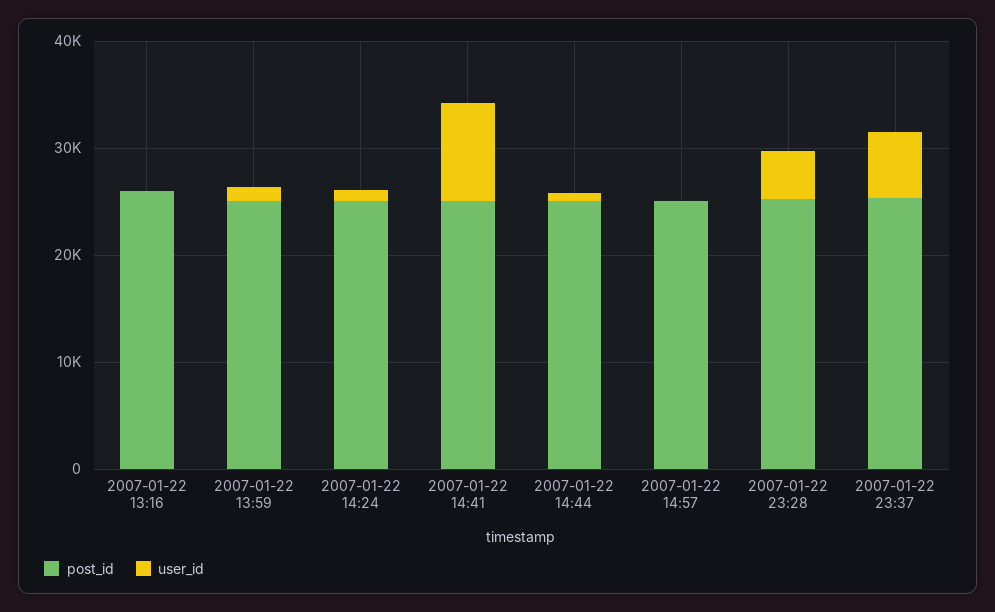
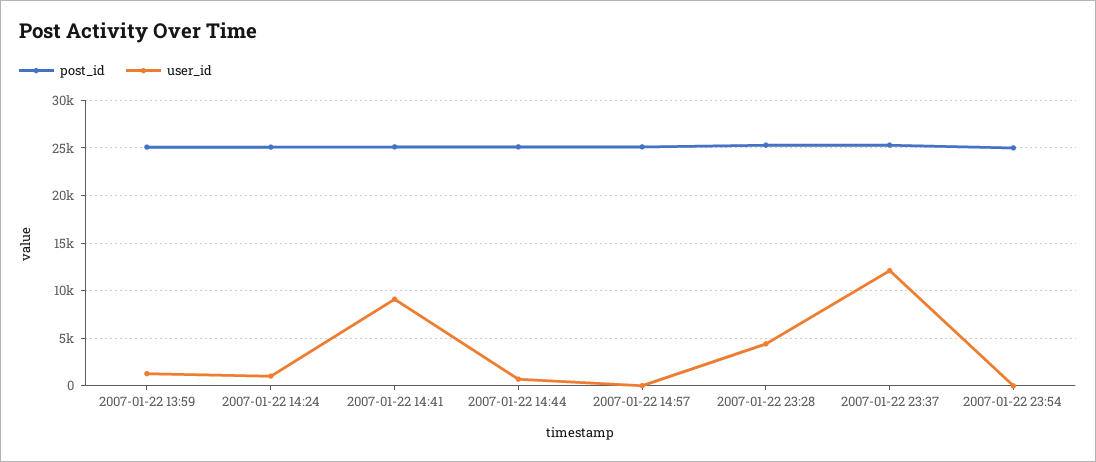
post_id, 2007-01-22 13:16: 26000 -> none
user_id, 2007-01-22 13:16: 0 -> none
user_id, 2007-01-22 23:37: 6000 -> 12000
post_id, 2007-01-22 23:54: none -> 25000
user_id, 2007-01-22 23:54: none -> 0

